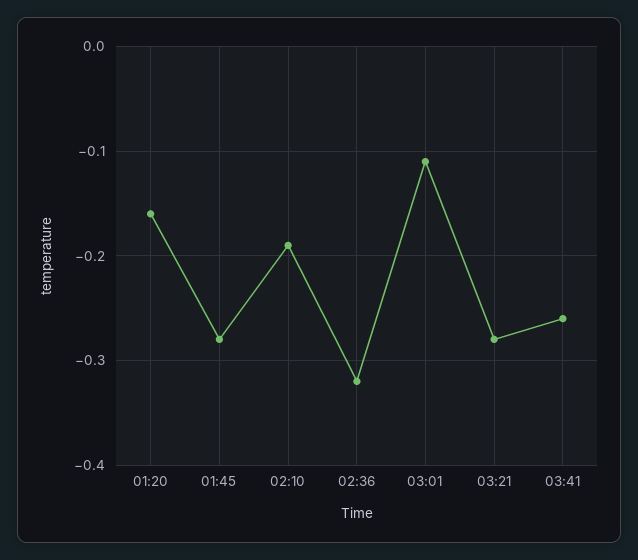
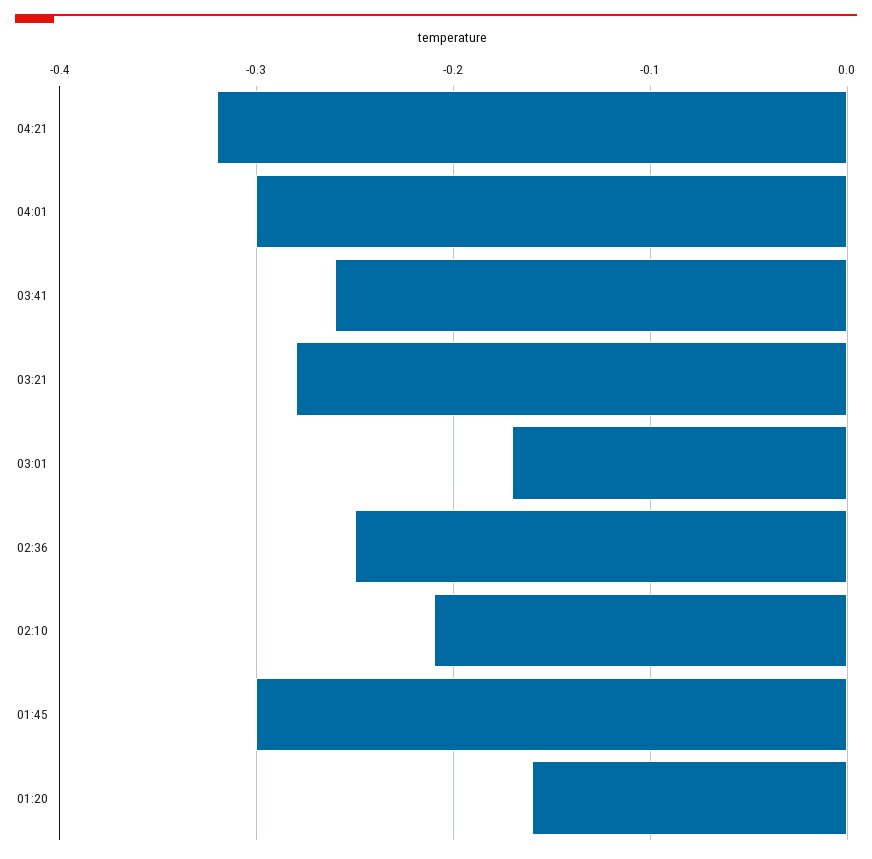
01:45: -0.28 -> -0.3
02:10: -0.19 -> -0.21
02:36: -0.32 -> -0.25
03:01: -0.11 -> -0.17
04:21: none -> -0.32
04:01: none -> -0.3

